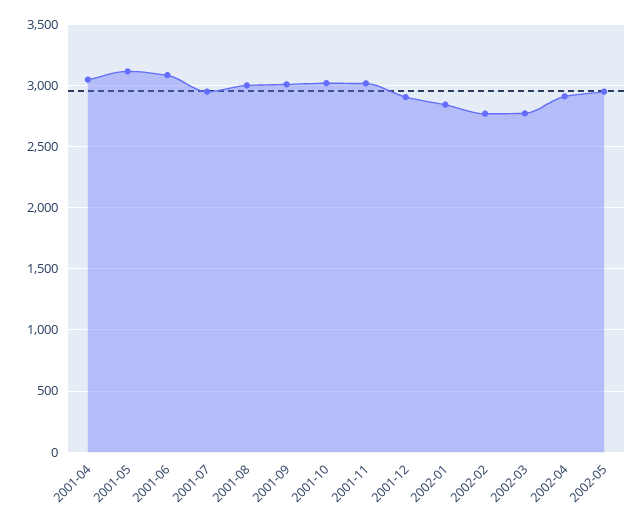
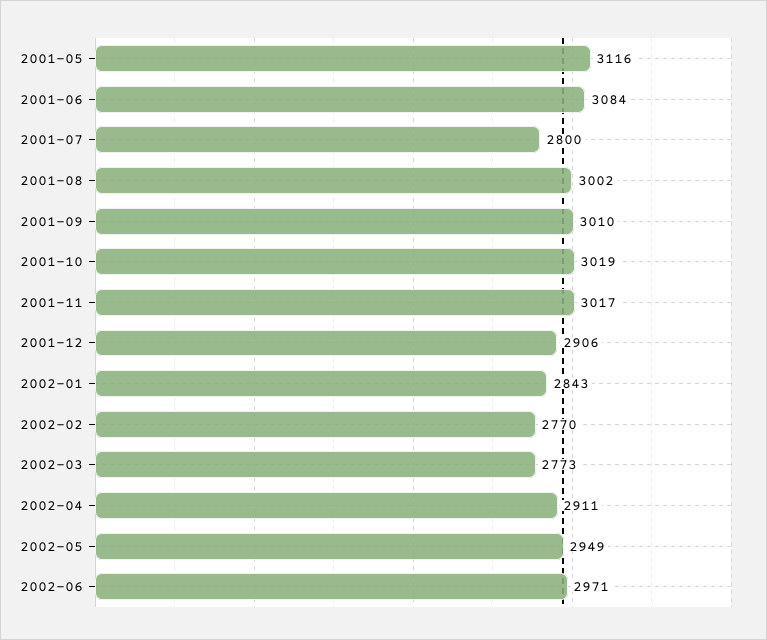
2001-04: 3050 -> none
2001-07: 2950 -> 2800
2002-06: none -> 2971

